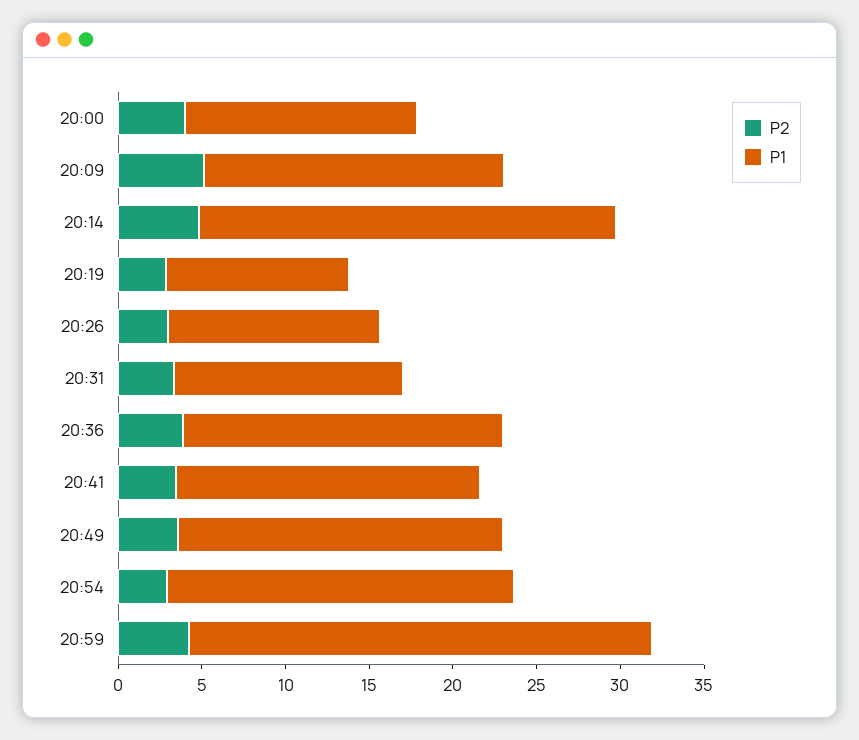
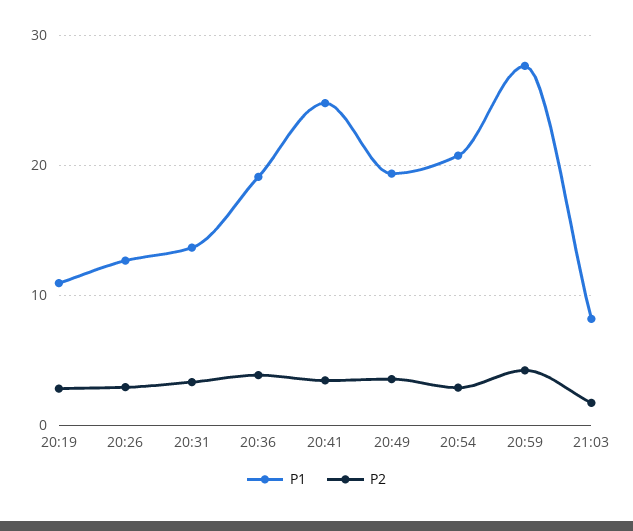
P2, 20:00: 4 -> none
P1, 20:00: 14 -> none
P2, 20:09: 5 -> none
P1, 20:09: 18 -> none
P2, 20:14: 5 -> none
P1, 20:14: 25 -> none
P1, 20:41: 18 -> 25
P1, 21:03: none -> 8
P2, 21:03: none -> 2

